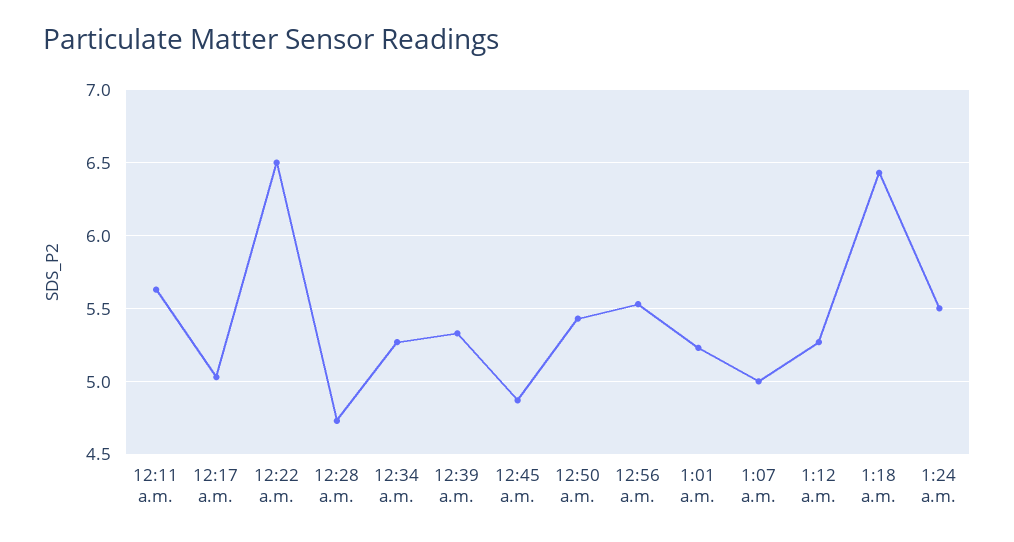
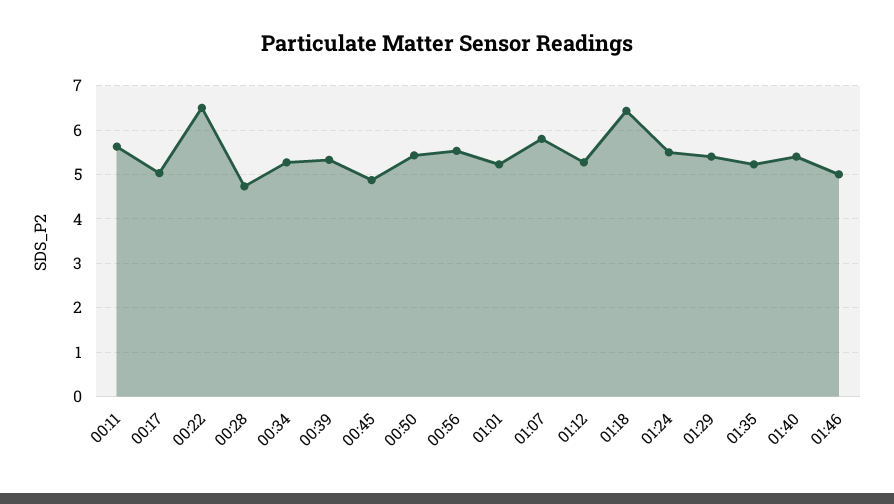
1:07 a.m.: 5 -> 5.8
01:29: none -> 5.4
01:35: none -> 5.2
01:40: none -> 5.4
01:46: none -> 5

